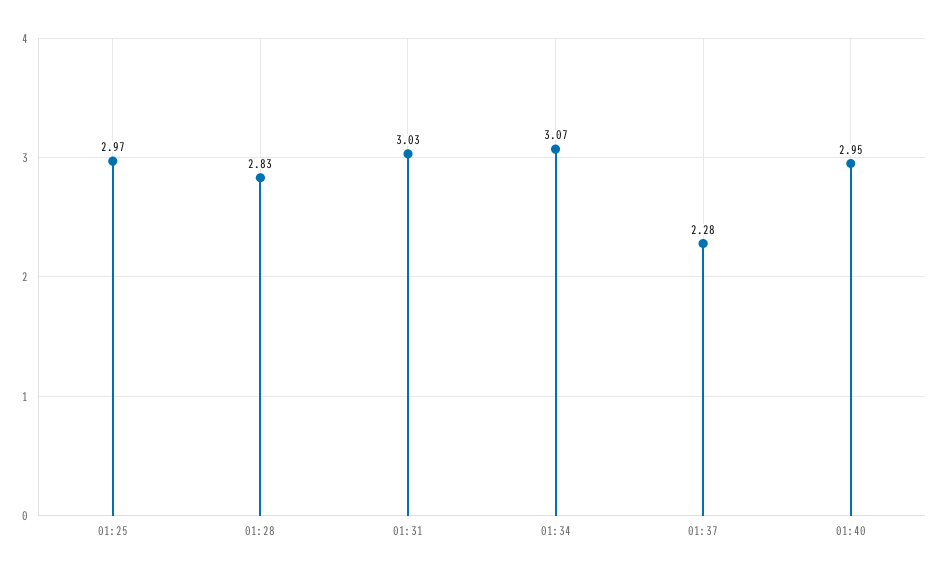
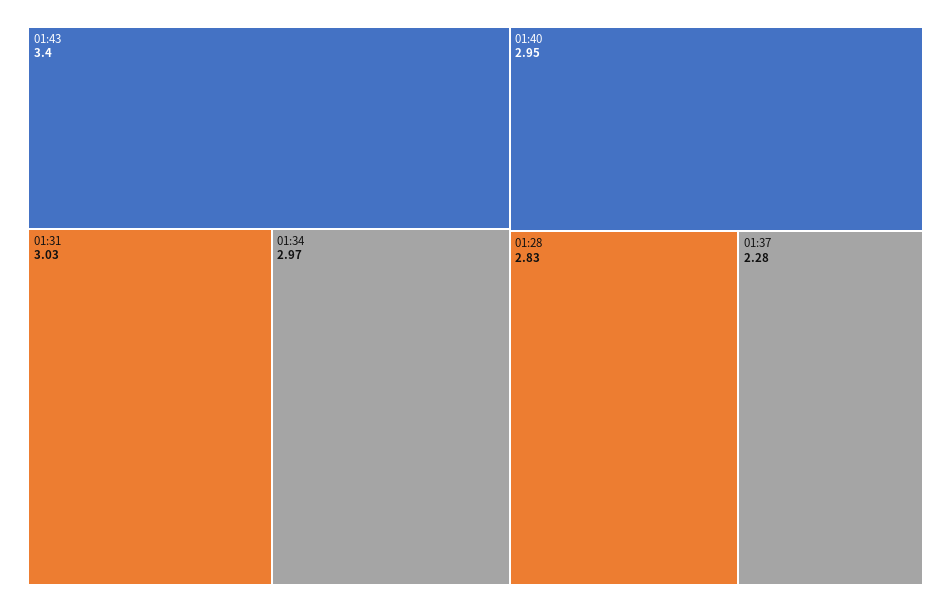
01:25: 2.97 -> none
01:34: 3.07 -> 2.97
01:43: none -> 3.4

